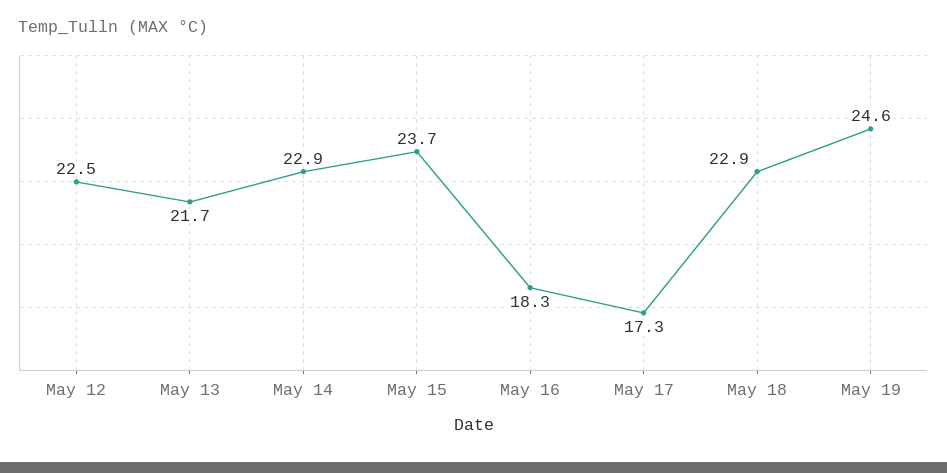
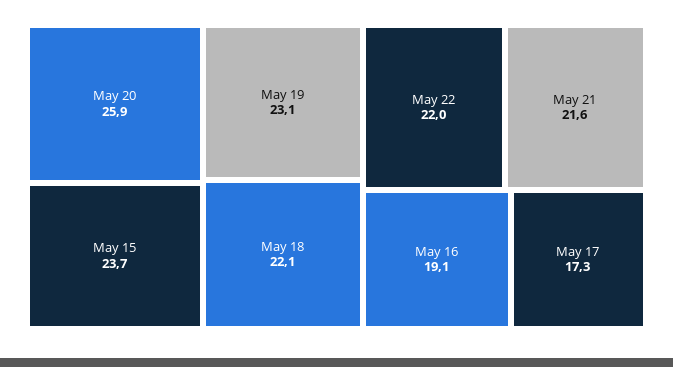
May 12: 22.5 -> none
May 13: 21.7 -> none
May 14: 22.9 -> none
May 16: 18.3 -> 19.1
May 18: 22.9 -> 22.1
May 19: 24.6 -> 23.1
May 20: none -> 25.9
May 22: none -> 22
May 21: none -> 21.6

